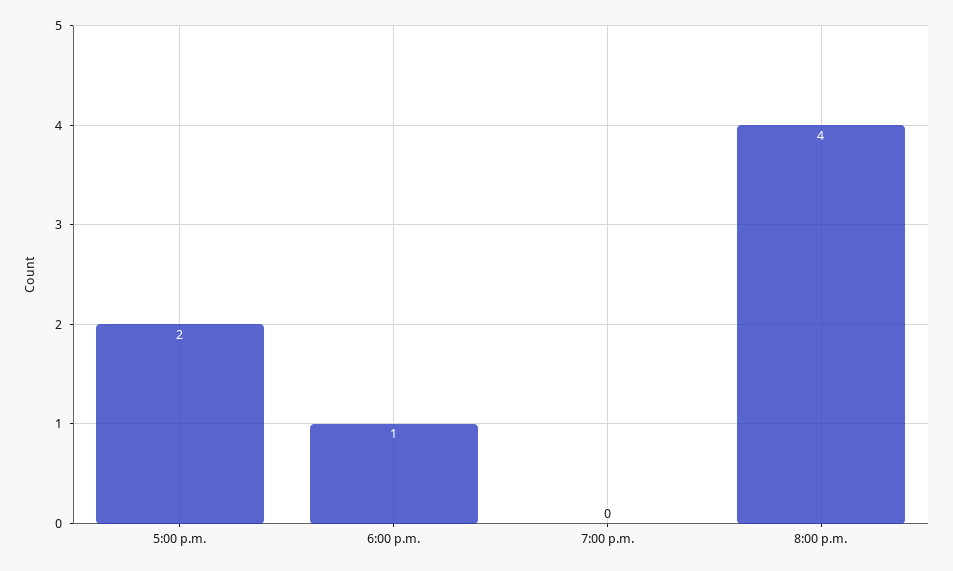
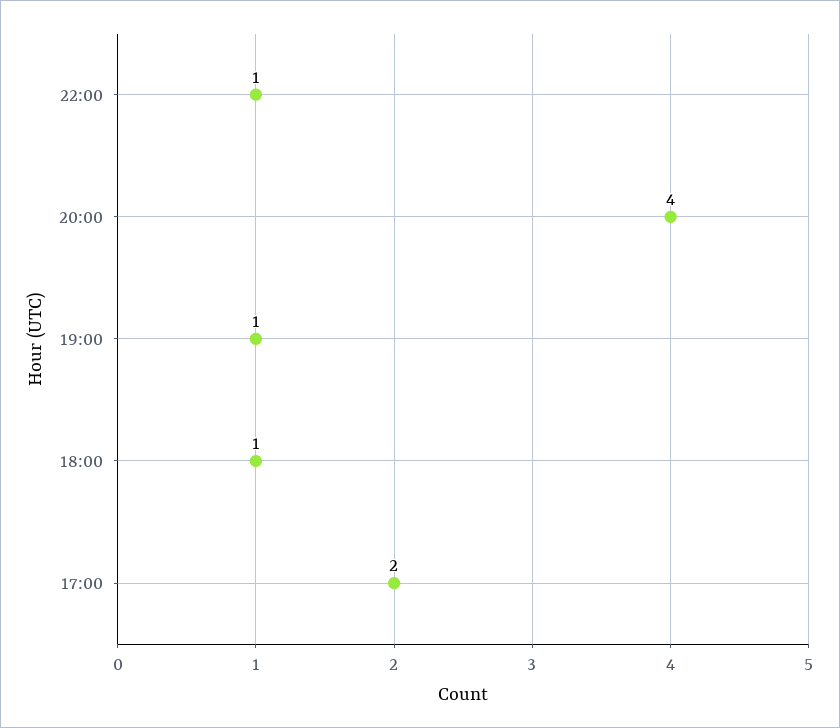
7:00 p.m.: 0 -> 1
22:00: none -> 1

